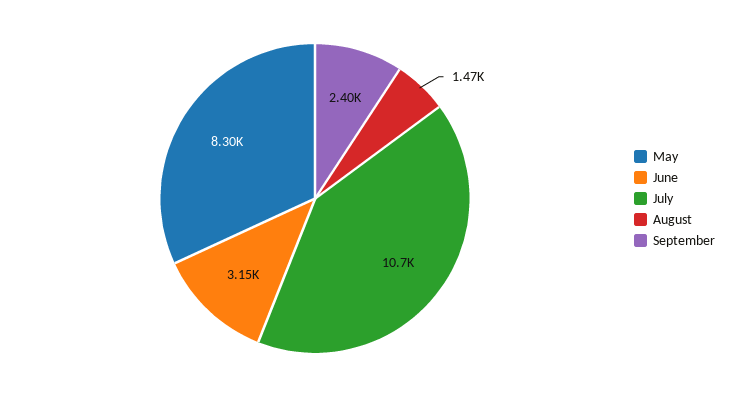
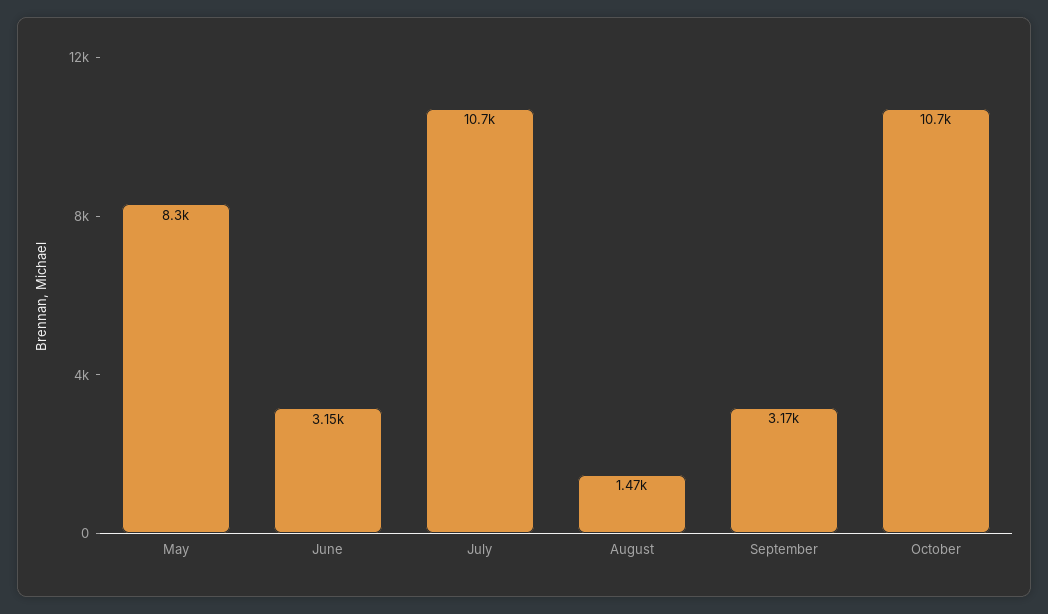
September: 2400 -> 3170
October: none -> 10700

